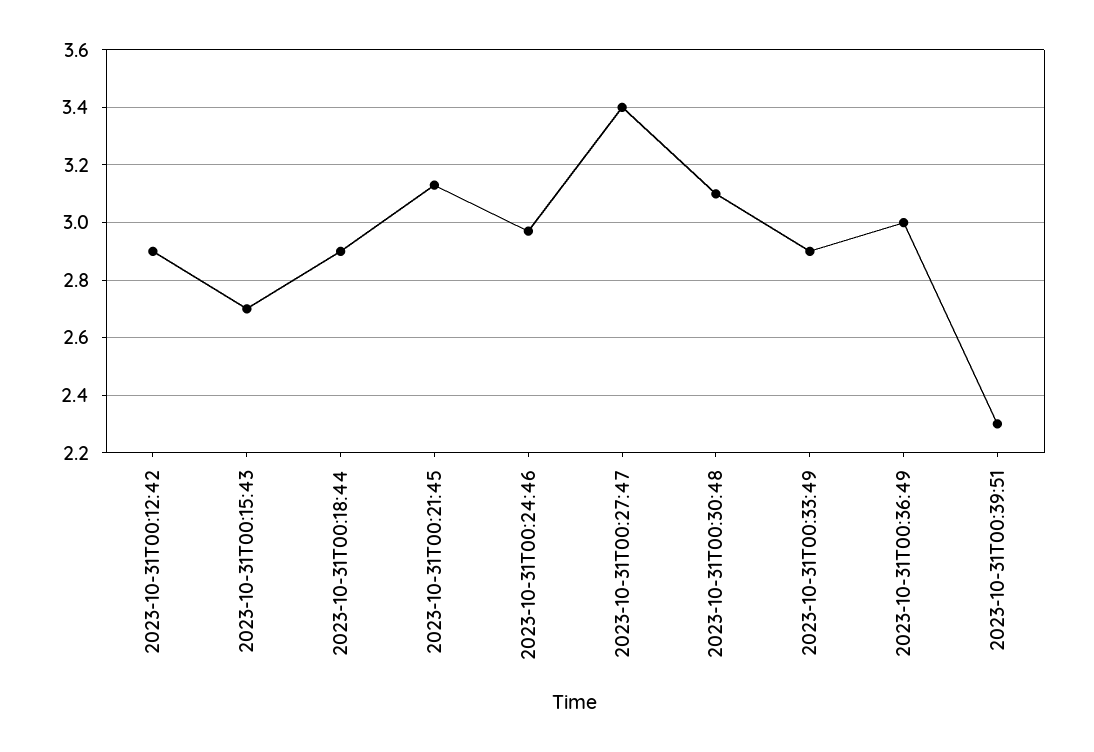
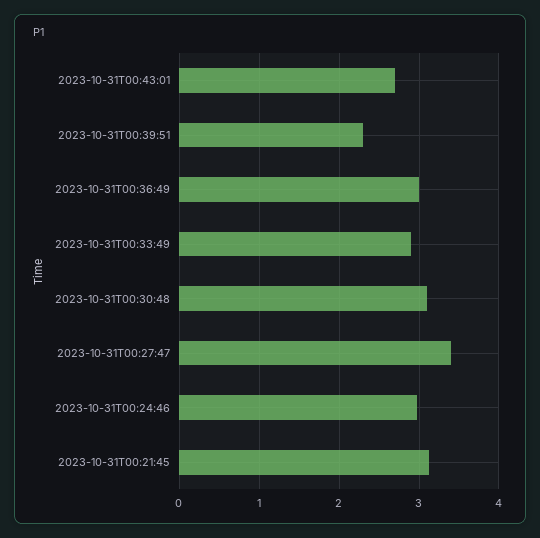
2023-10-31T00:12:42: 2.9 -> none
2023-10-31T00:15:43: 2.7 -> none
2023-10-31T00:18:44: 2.9 -> none
2023-10-31T00:43:01: none -> 2.7

